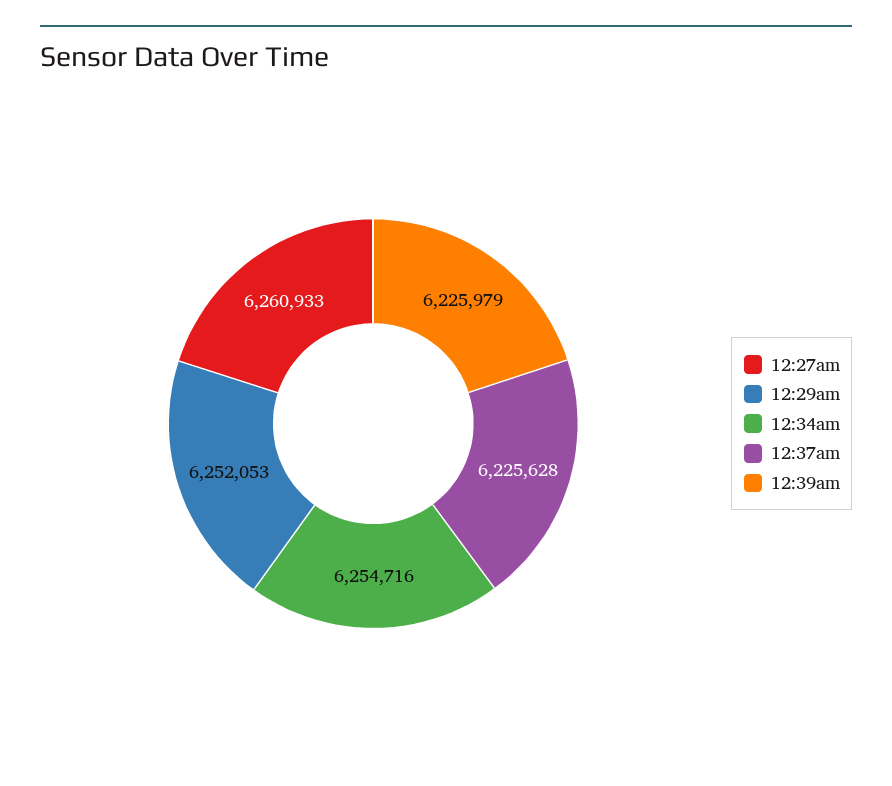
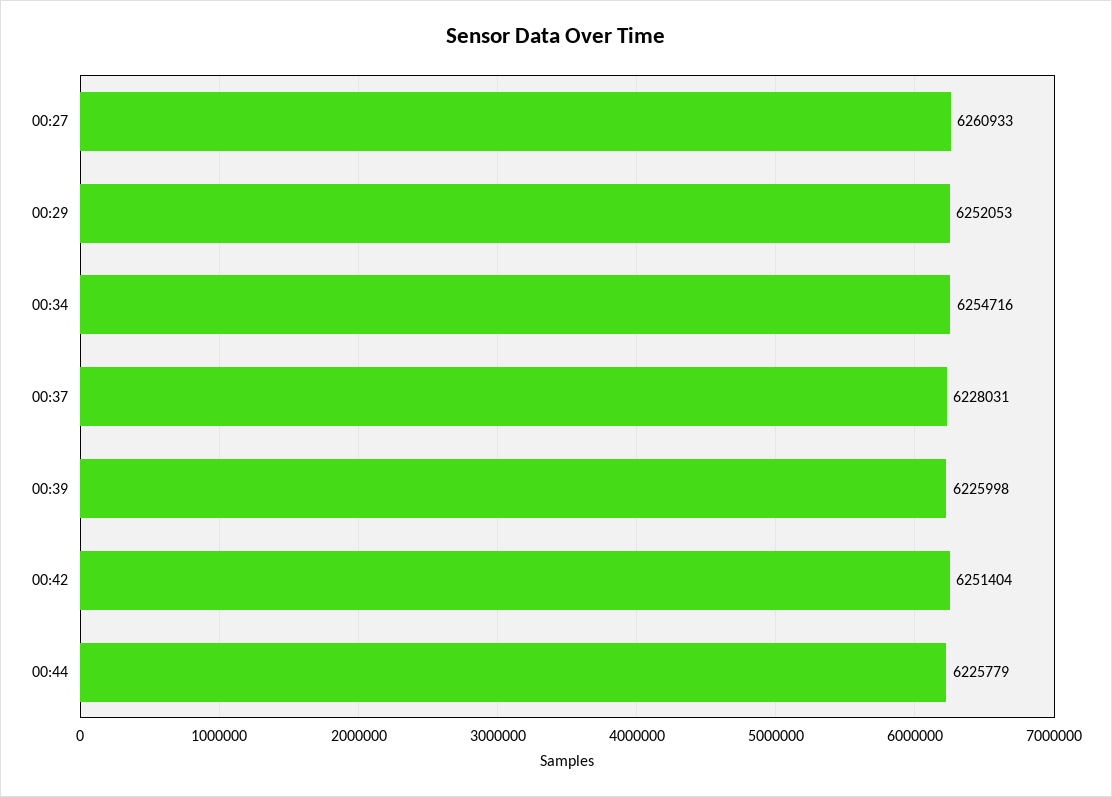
12:37am: 6225628 -> 6228031
12:39am: 6225979 -> 6225998
00:42: none -> 6251404
00:44: none -> 6225779

